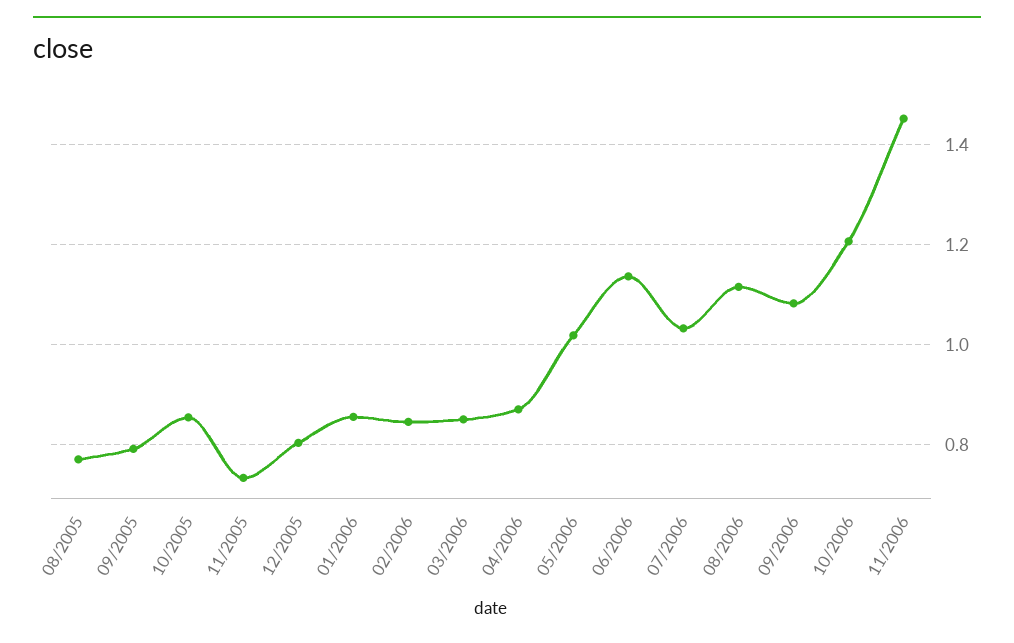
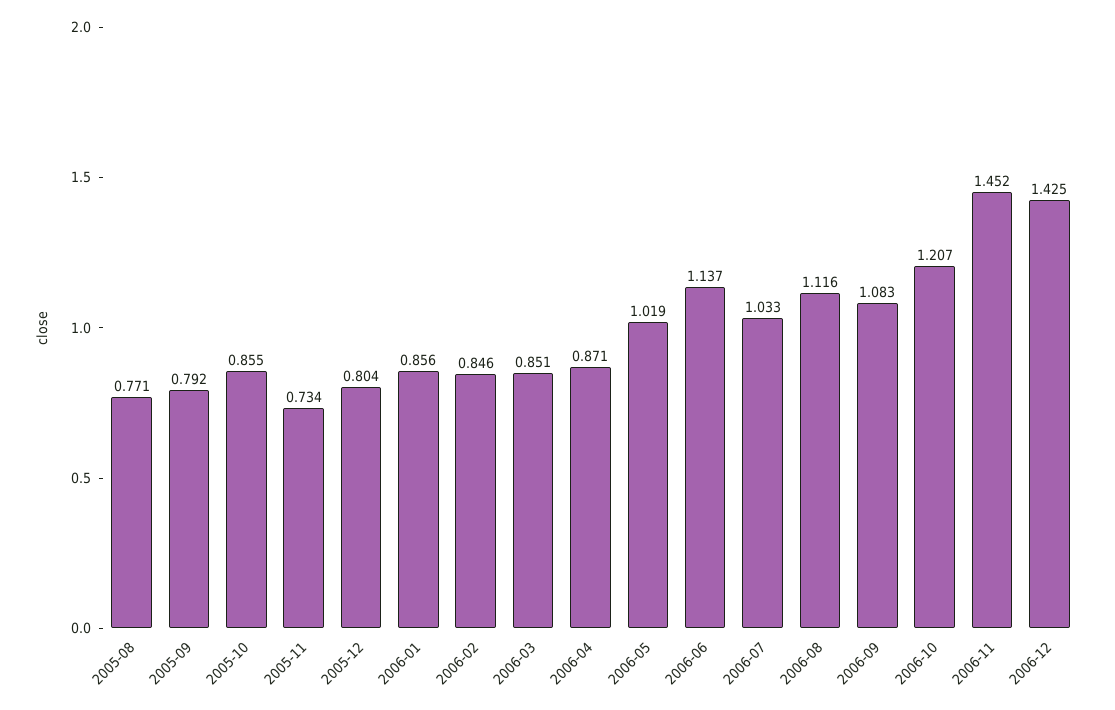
2006-12: none -> 1.425

